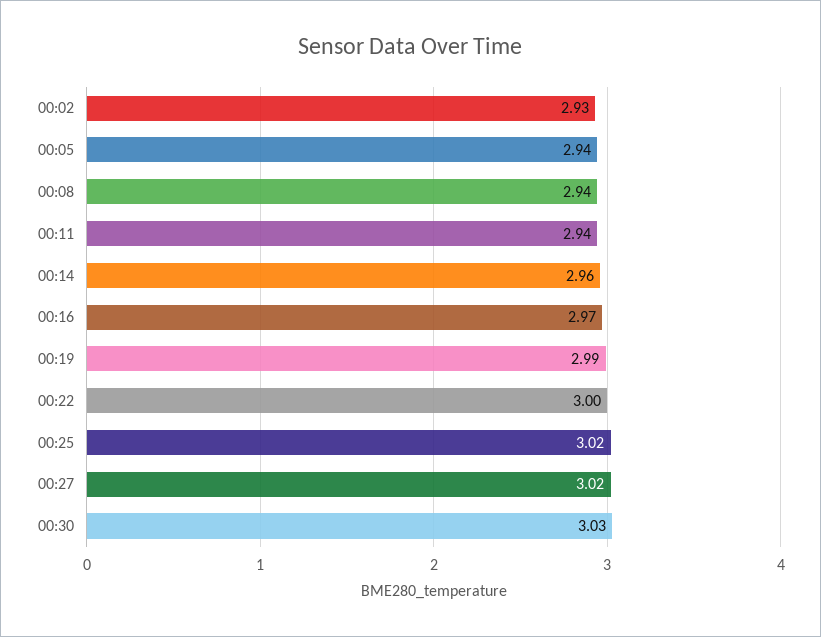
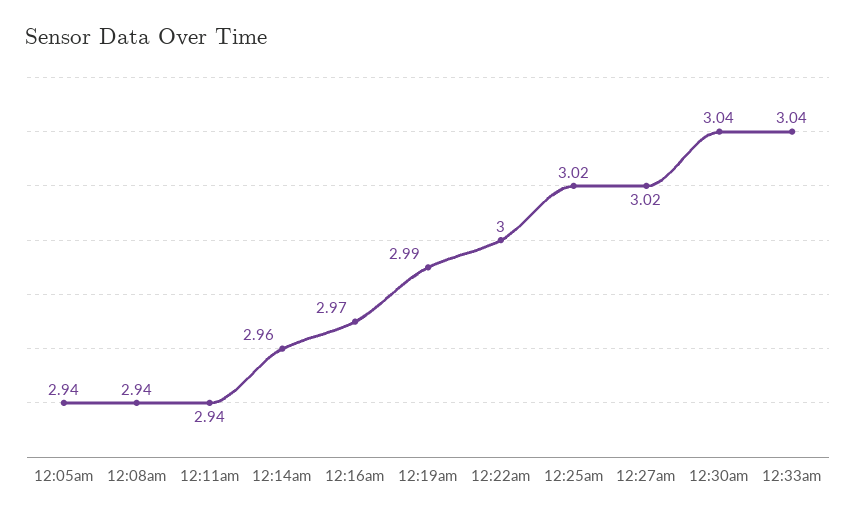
00:02: 2.93 -> none
00:30: 3.03 -> 3.04
12:33am: none -> 3.04

